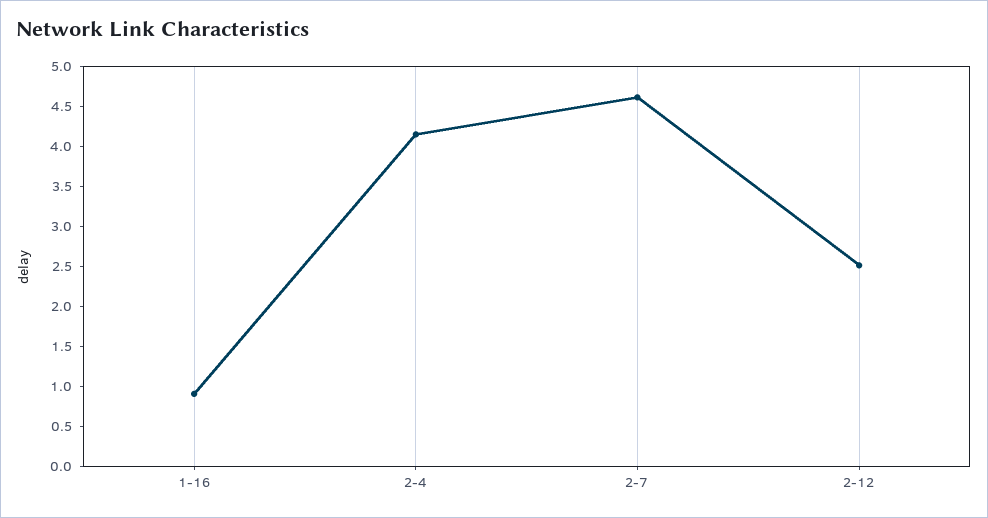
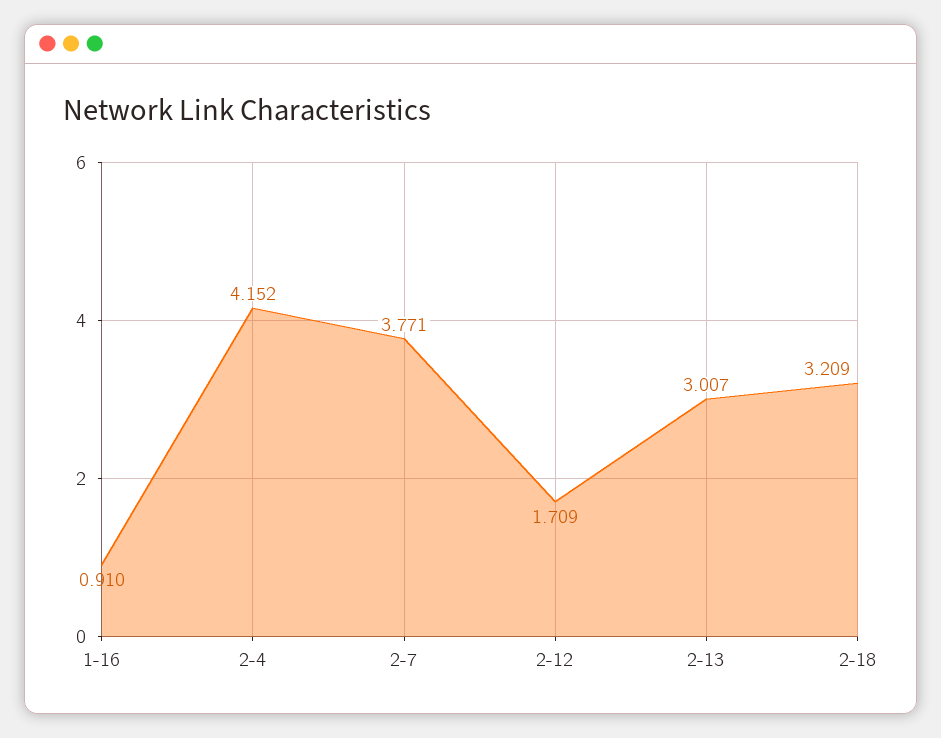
2-7: 4.6 -> 3.771
2-12: 2.5 -> 1.709
2-13: none -> 3.007
2-18: none -> 3.209

